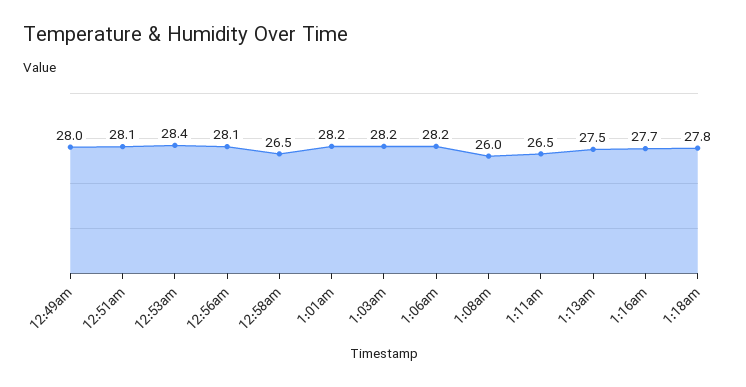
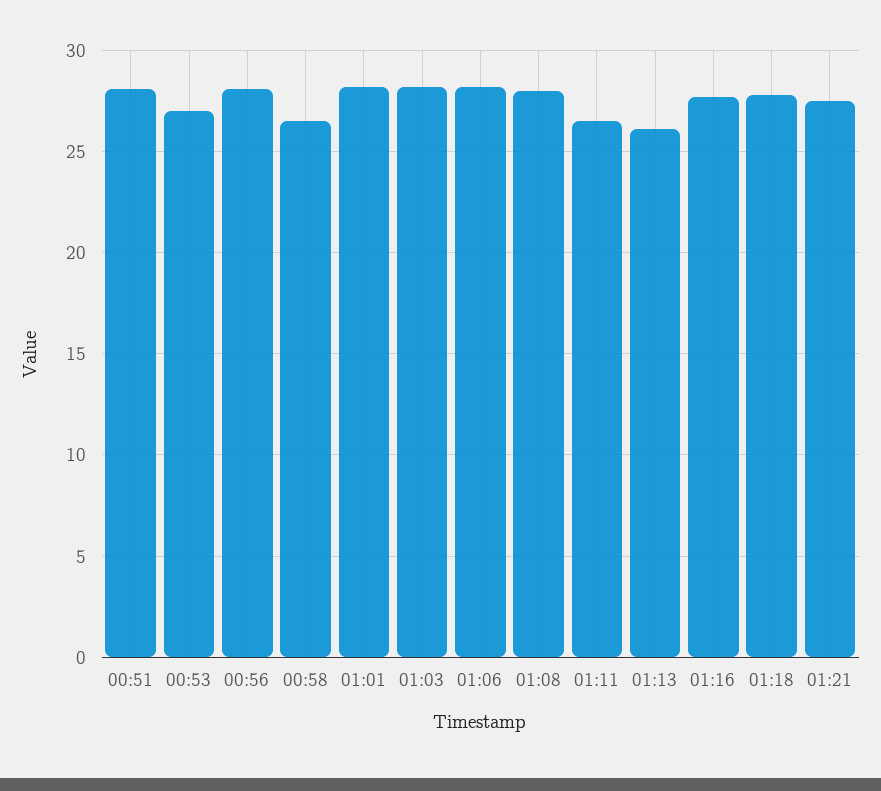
12:49am: 28 -> none
12:53am: 28.4 -> 27
1:08am: 26 -> 28
1:13am: 27.5 -> 26
01:21: none -> 27.5

